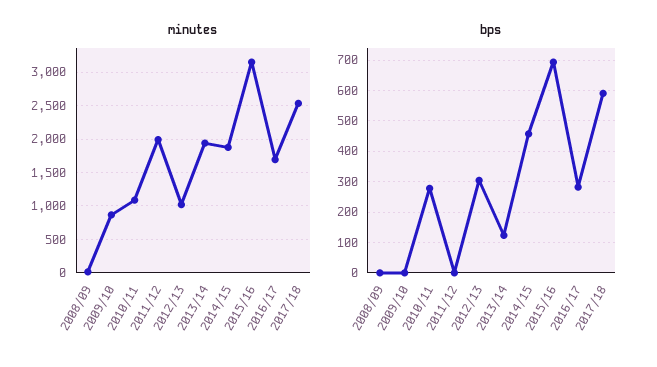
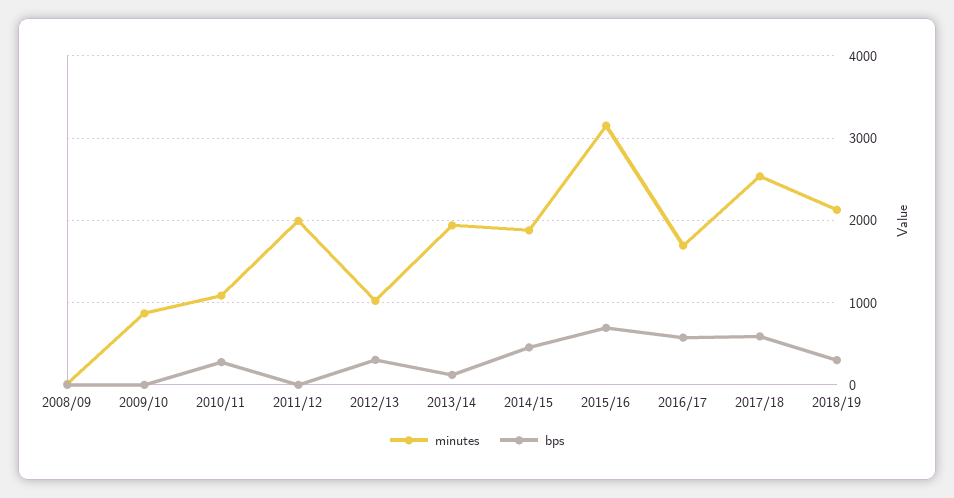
bps, 2016/17: 280 -> 600
minutes, 2018/19: none -> 2100
bps, 2018/19: none -> 300

